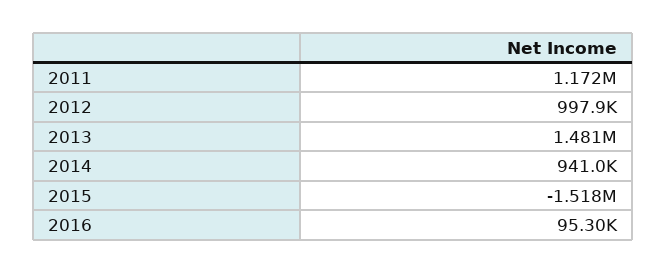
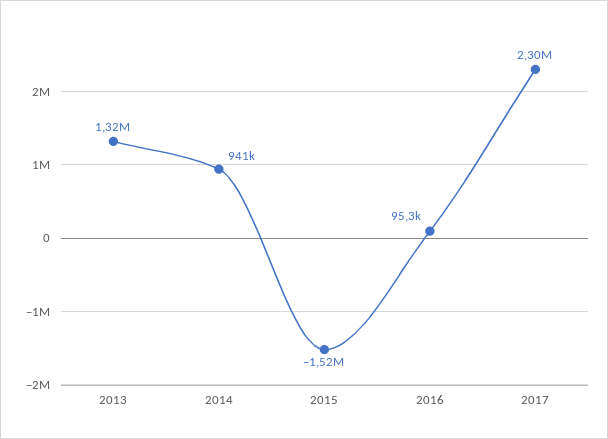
2011: 1172000 -> none
2012: 997900 -> none
2013: 1481000 -> 1320000
2017: none -> 2300000

